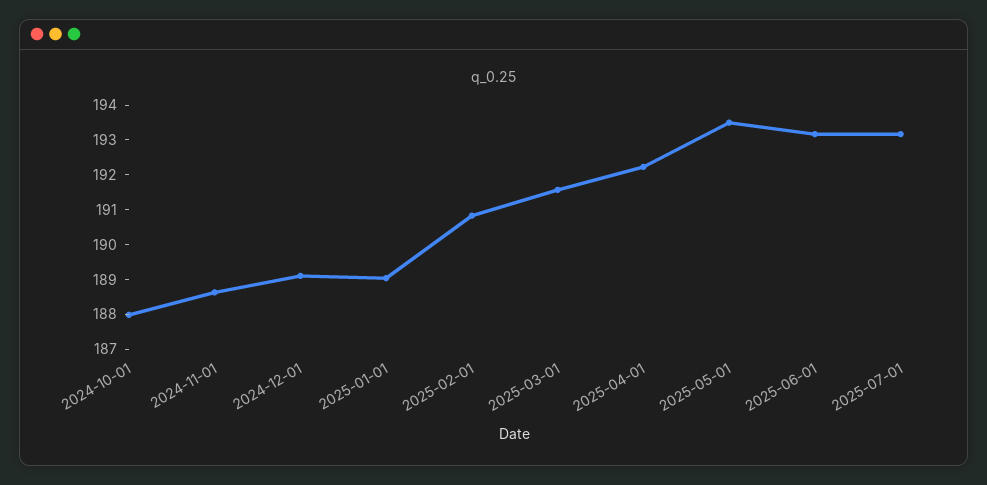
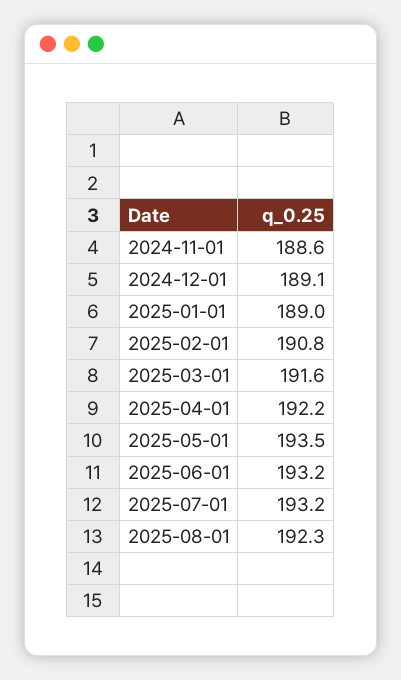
2024-10-01: 188 -> none
2025-08-01: none -> 192.3

